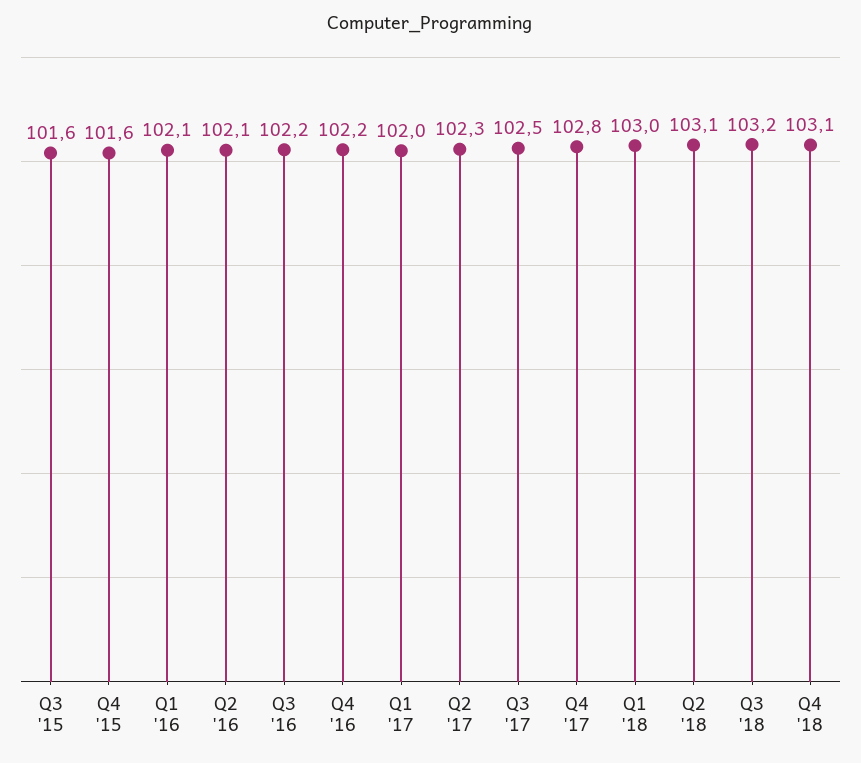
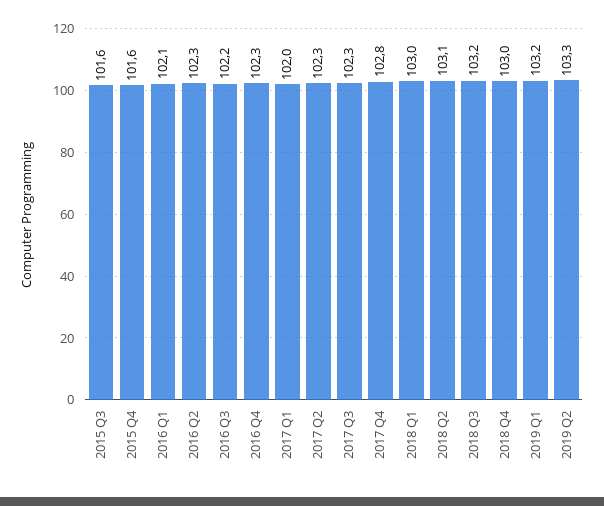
Q2 '16: 102.1 -> 102.3
Q4 '16: 102.2 -> 102.3
Q3 '17: 102.5 -> 102.3
Q4 '18: 103.1 -> 103
2019 Q1: none -> 103.2
2019 Q2: none -> 103.3

